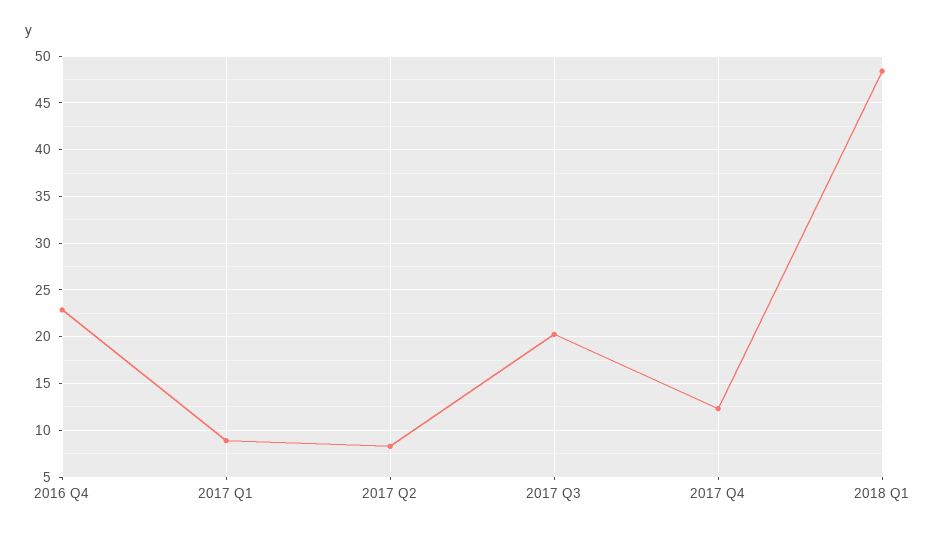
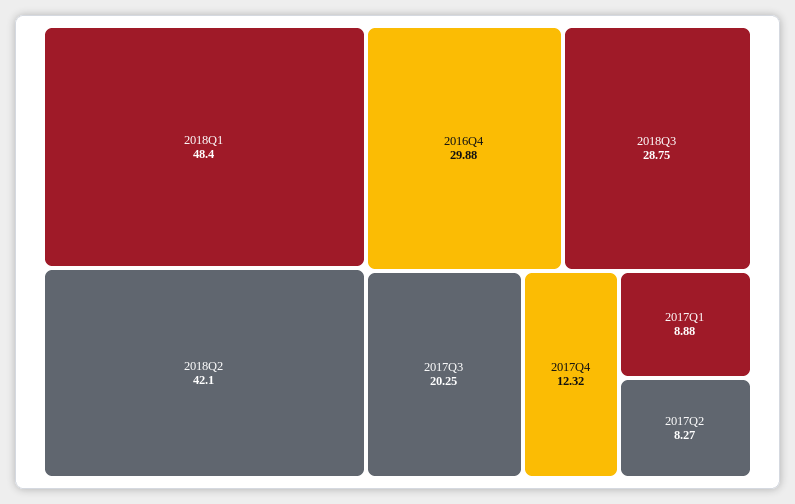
2016 Q4: 23 -> 29.88
2018Q2: none -> 42.1
2018Q3: none -> 28.75

